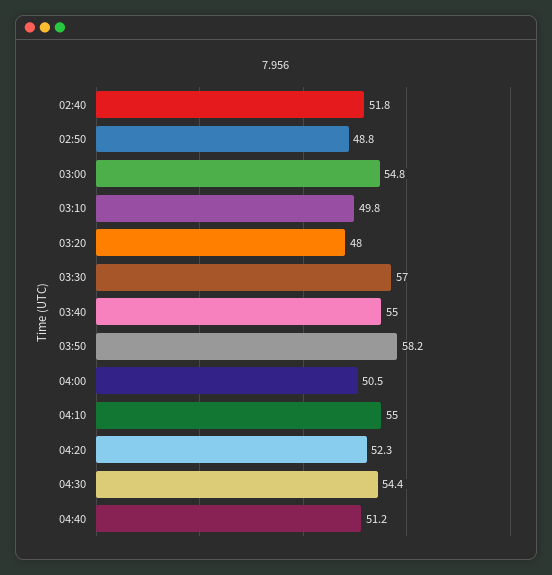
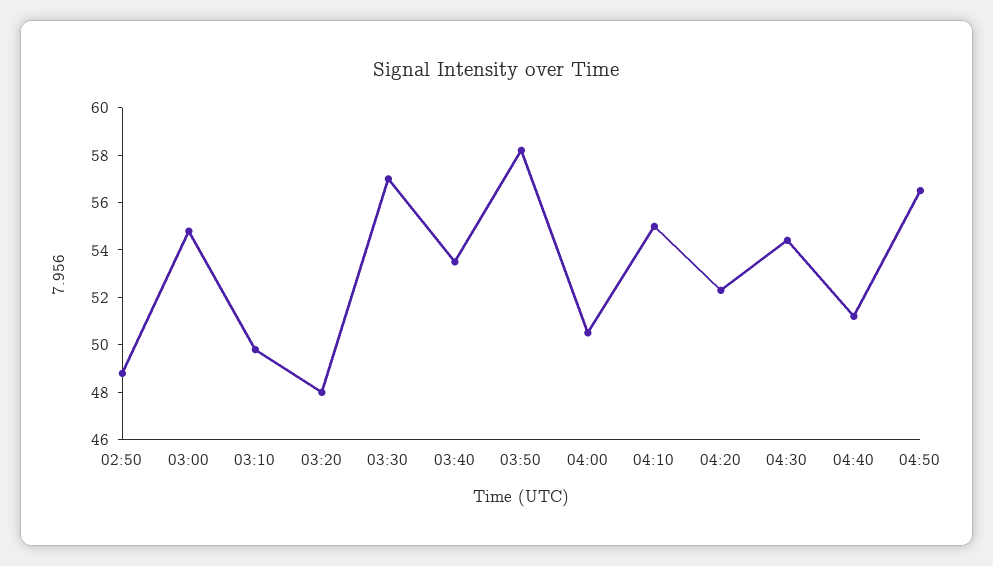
02:40: 51.8 -> none
03:40: 55 -> 53.5
04:50: none -> 56.5

